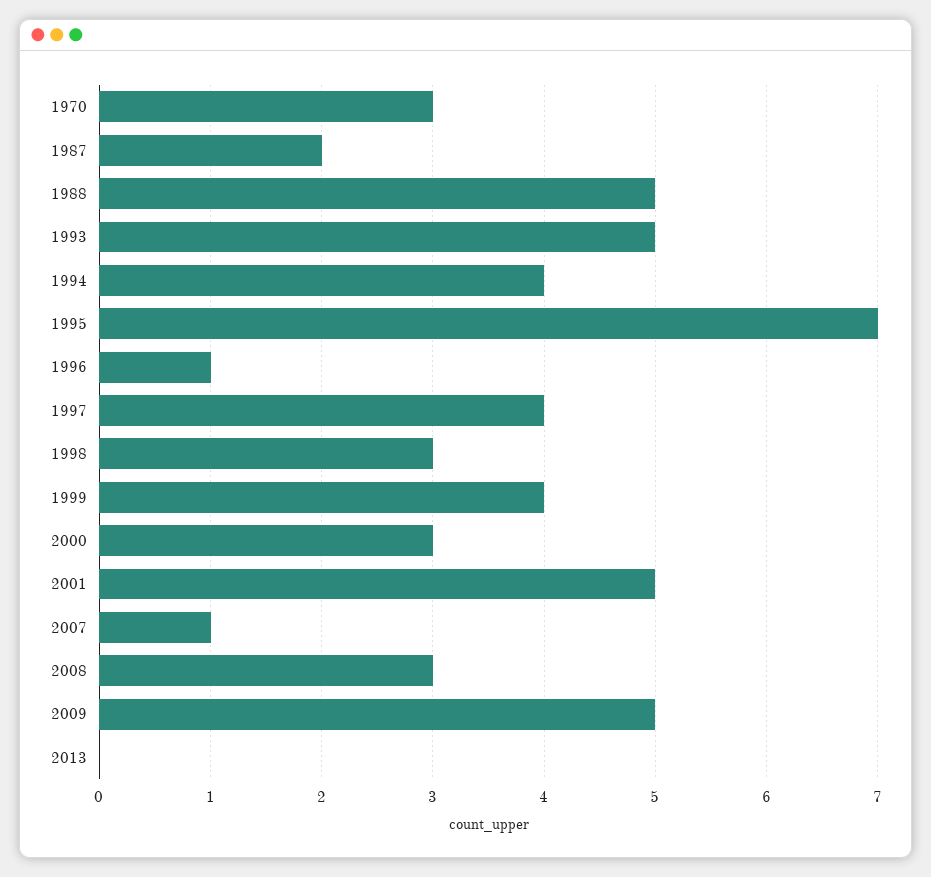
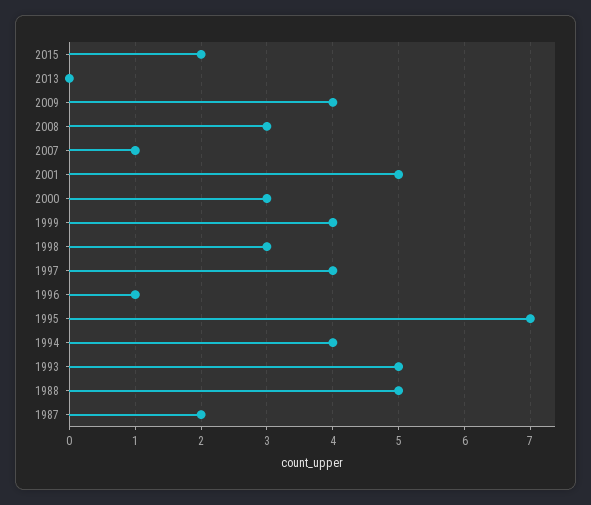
1970: 3 -> none
2009: 5 -> 4
2015: none -> 2

